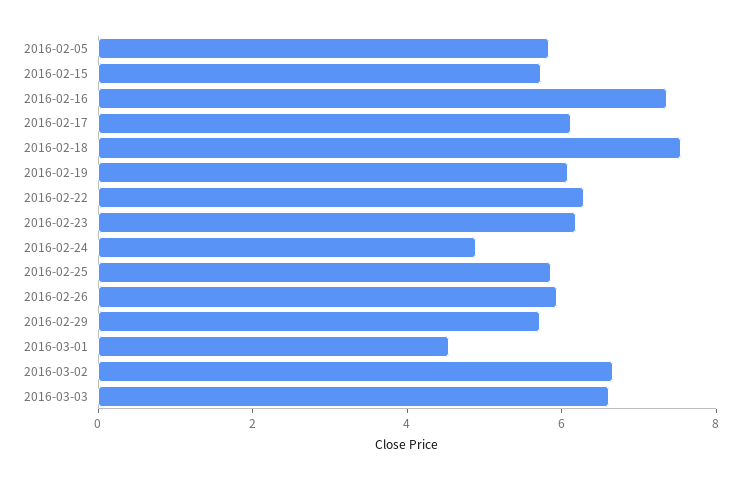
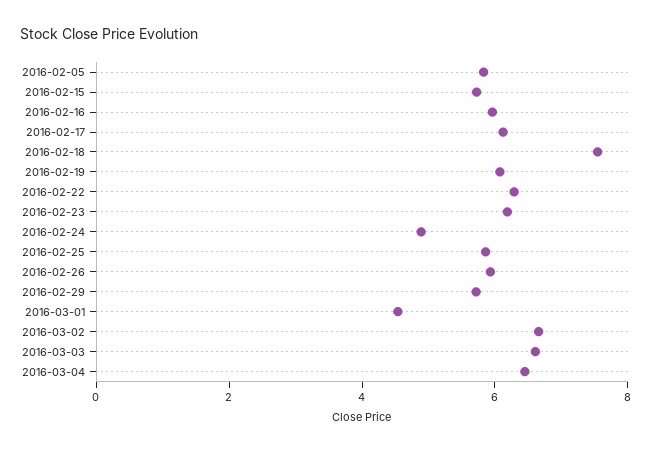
2016-02-16: 7.5 -> 6
2016-03-04: none -> 6.5

